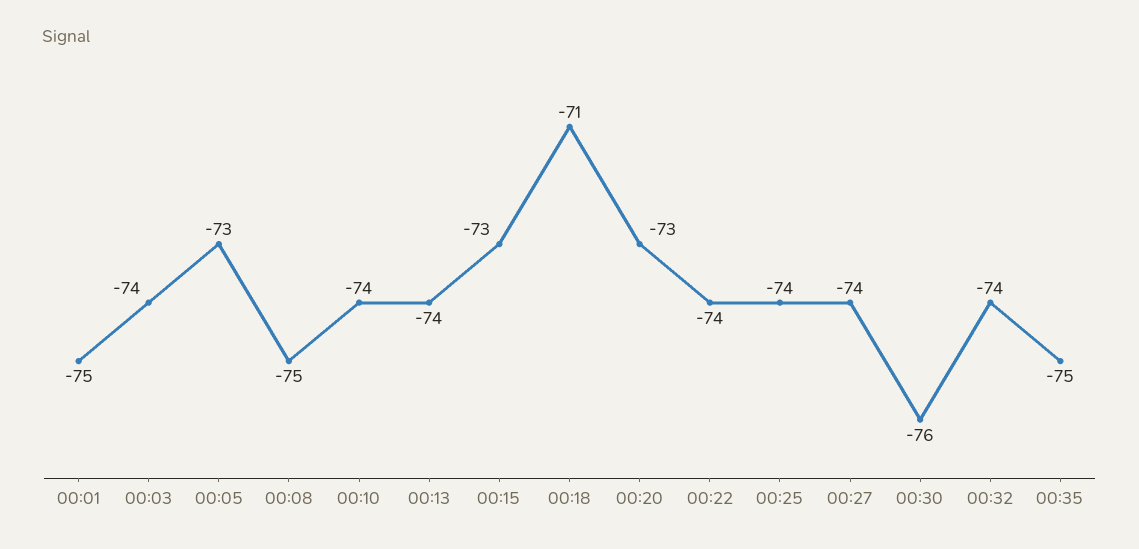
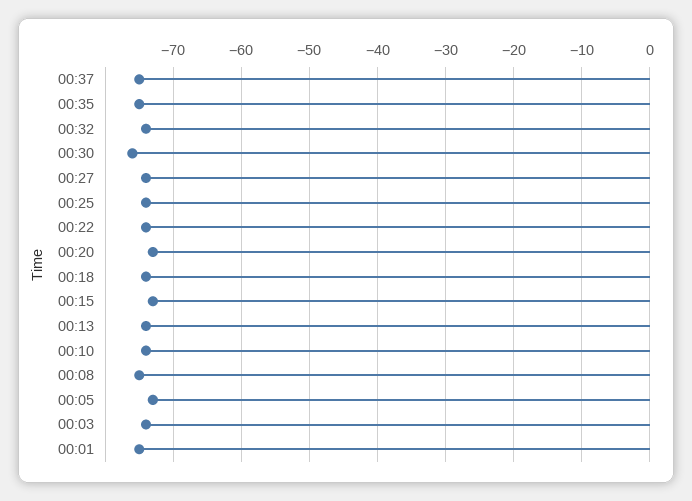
00:18: -71 -> -74
00:37: none -> -75

